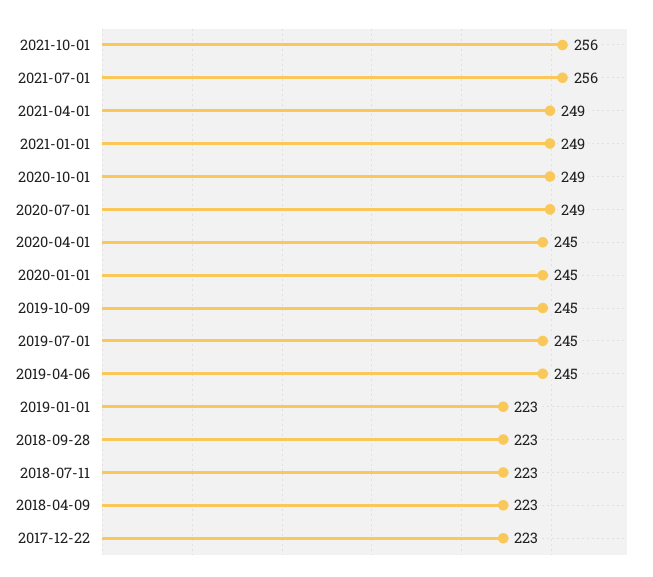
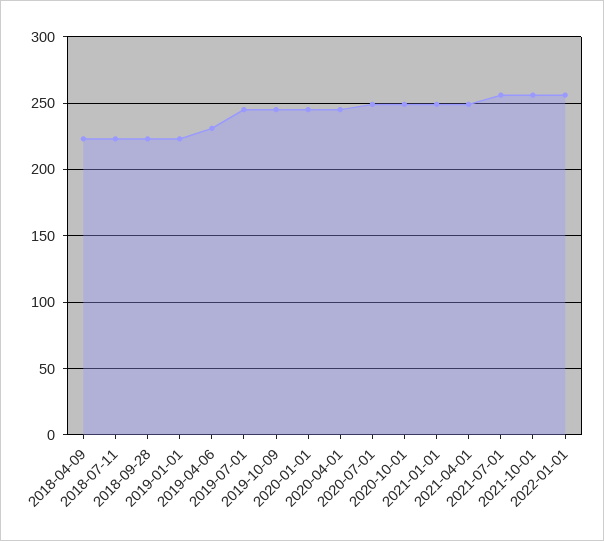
2019-04-06: 245 -> 230
2017-12-22: 223 -> none
2022-01-01: none -> 255

